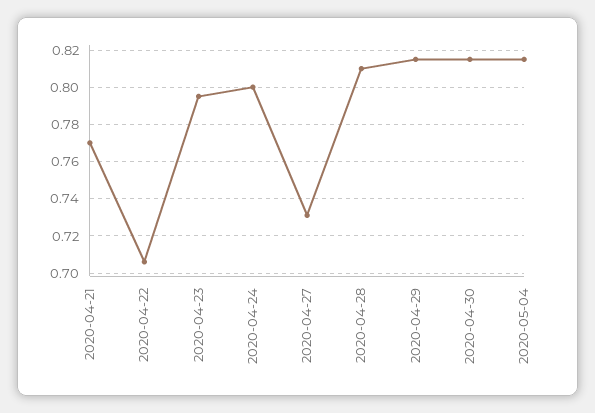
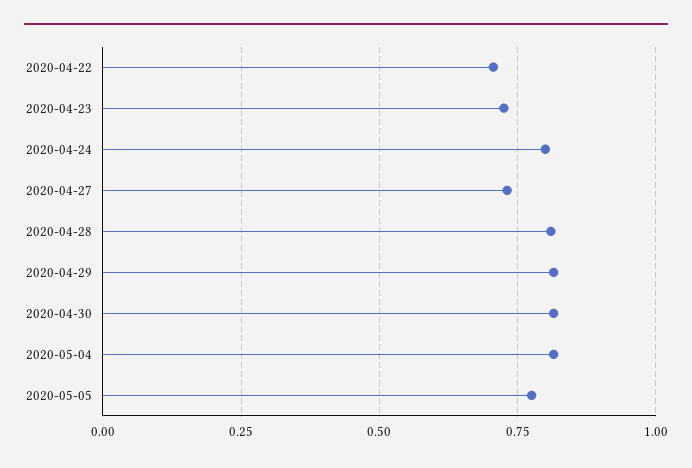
2020-04-21: 0.77 -> none
2020-04-23: 0.795 -> 0.725
2020-05-05: none -> 0.775

